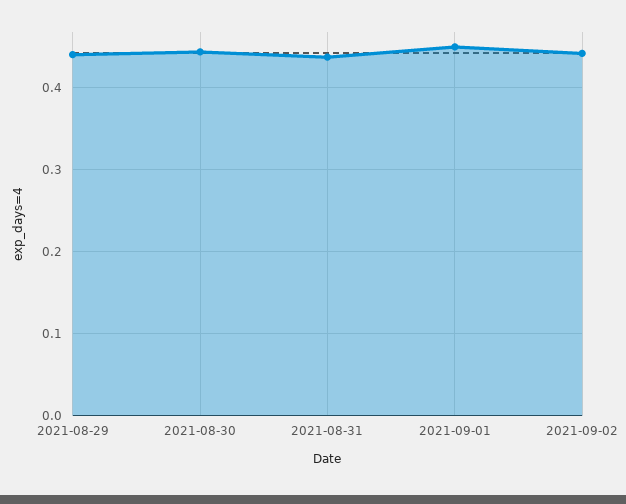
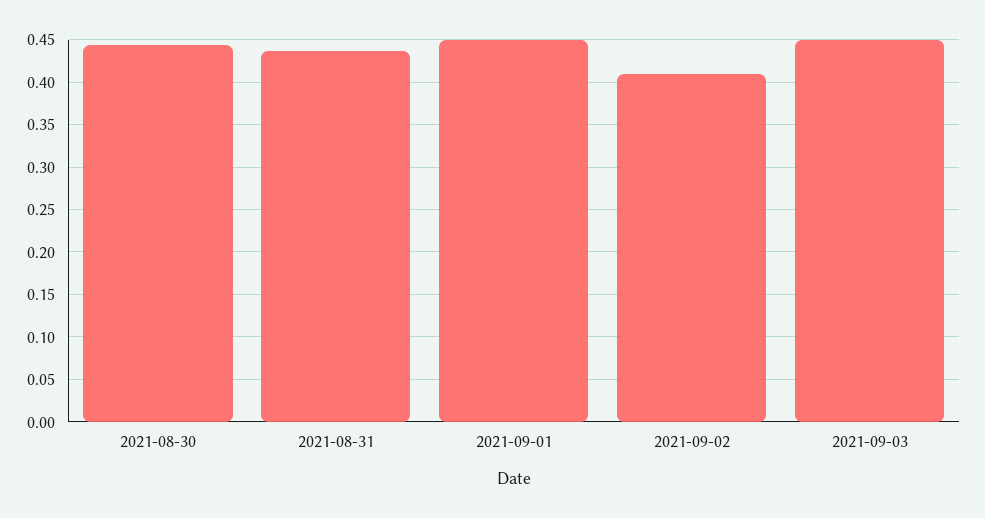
2021-08-29: 0.44 -> none
2021-09-02: 0.44 -> 0.41
2021-09-03: none -> 0.45

